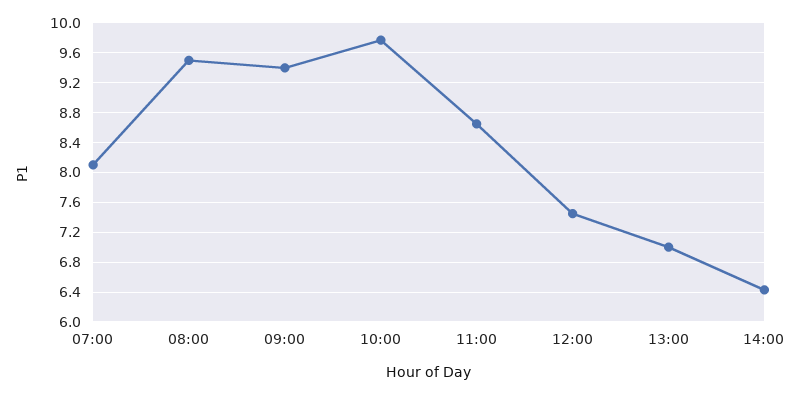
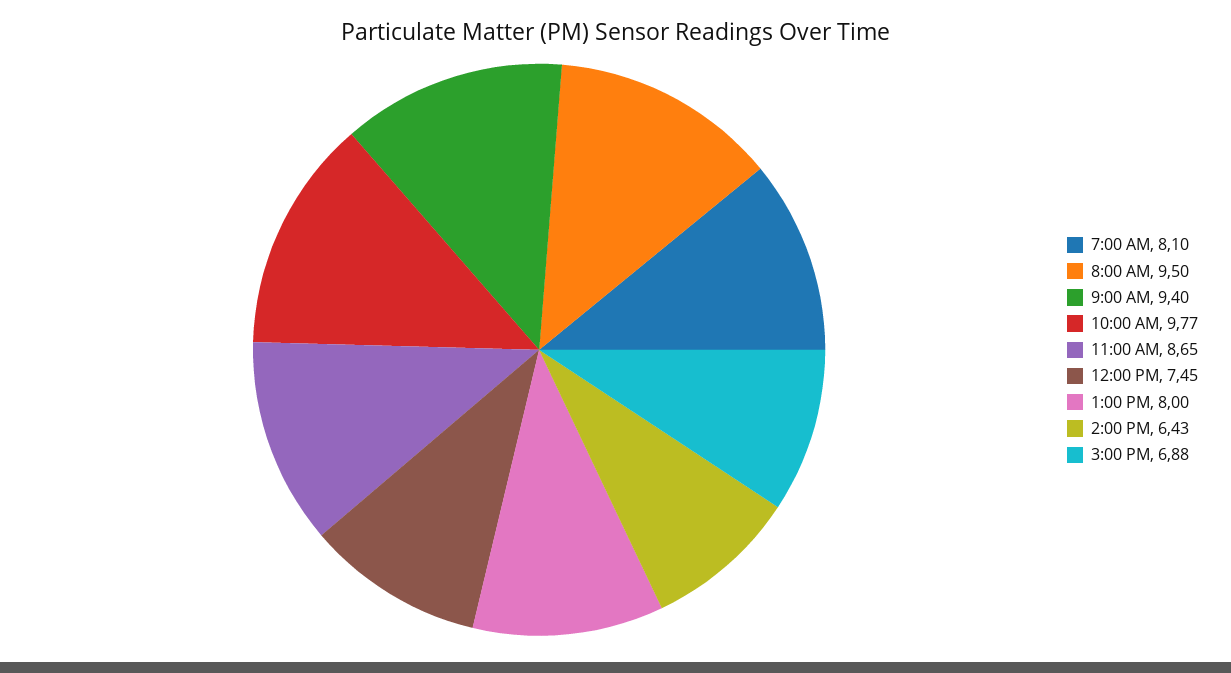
13:00: 7 -> 8
3:00 PM: none -> 6.88

